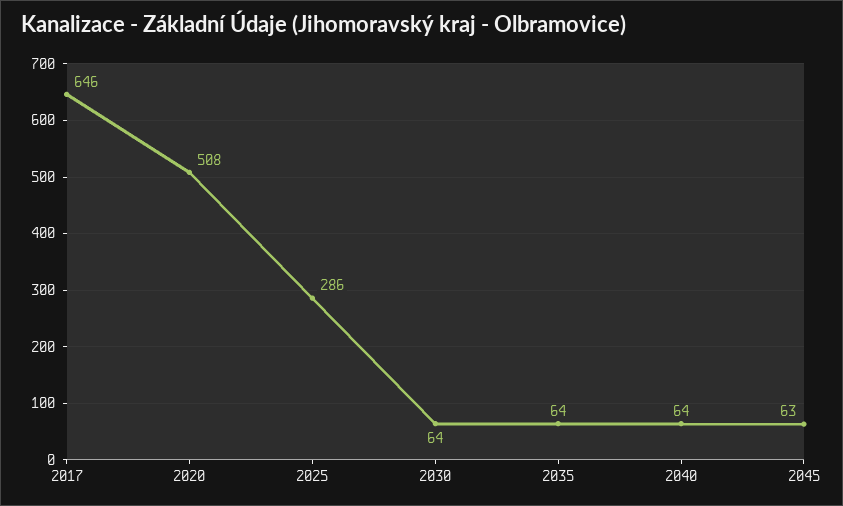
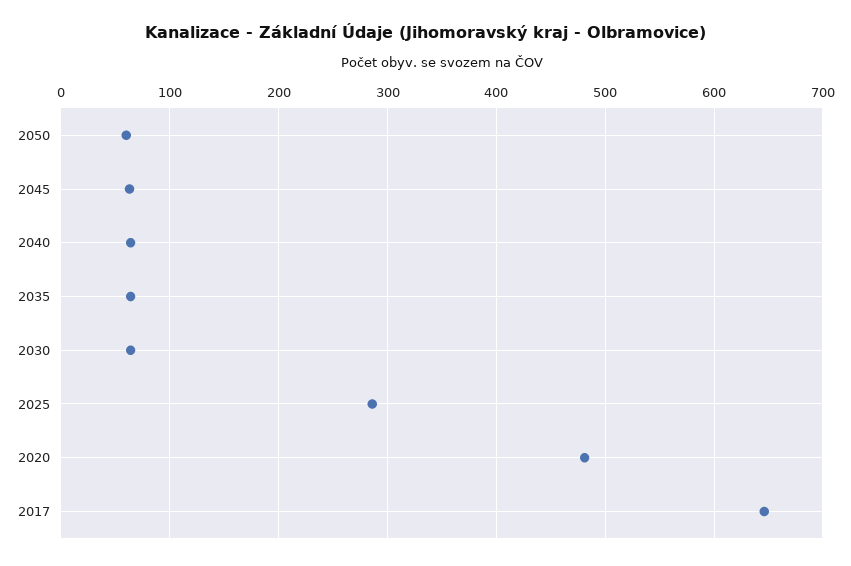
2020: 508 -> 480
2050: none -> 60

